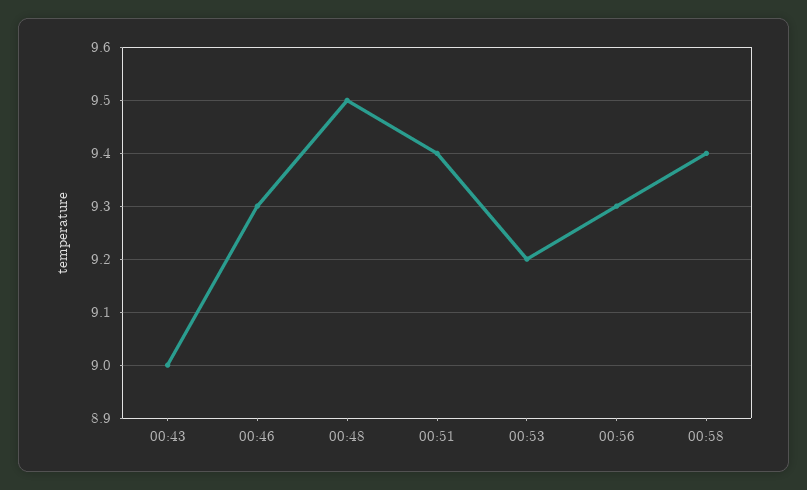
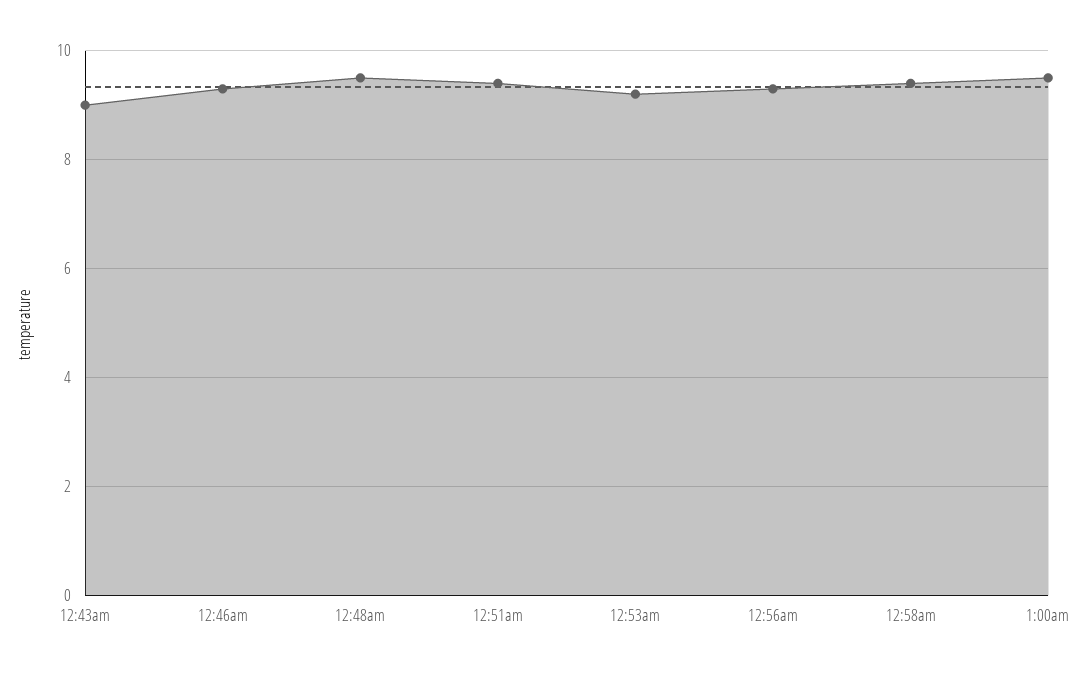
1:00am: none -> 9.5

